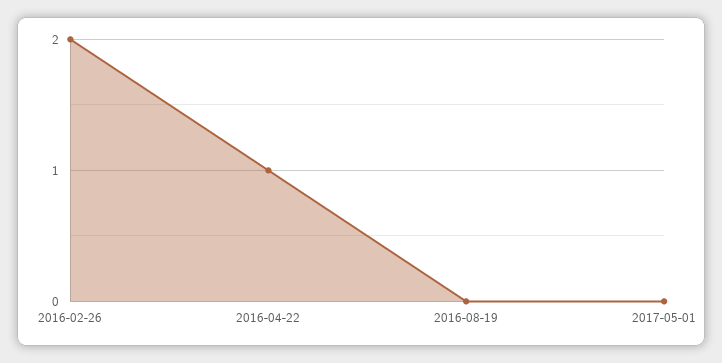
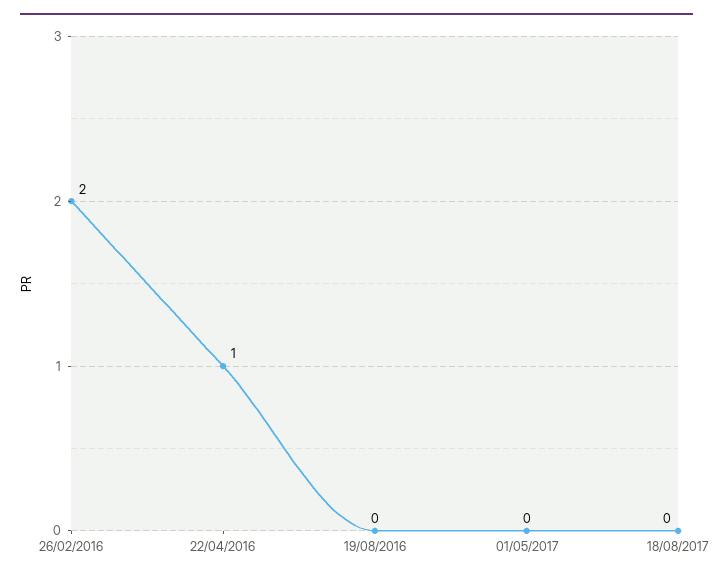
18/08/2017: none -> 0

